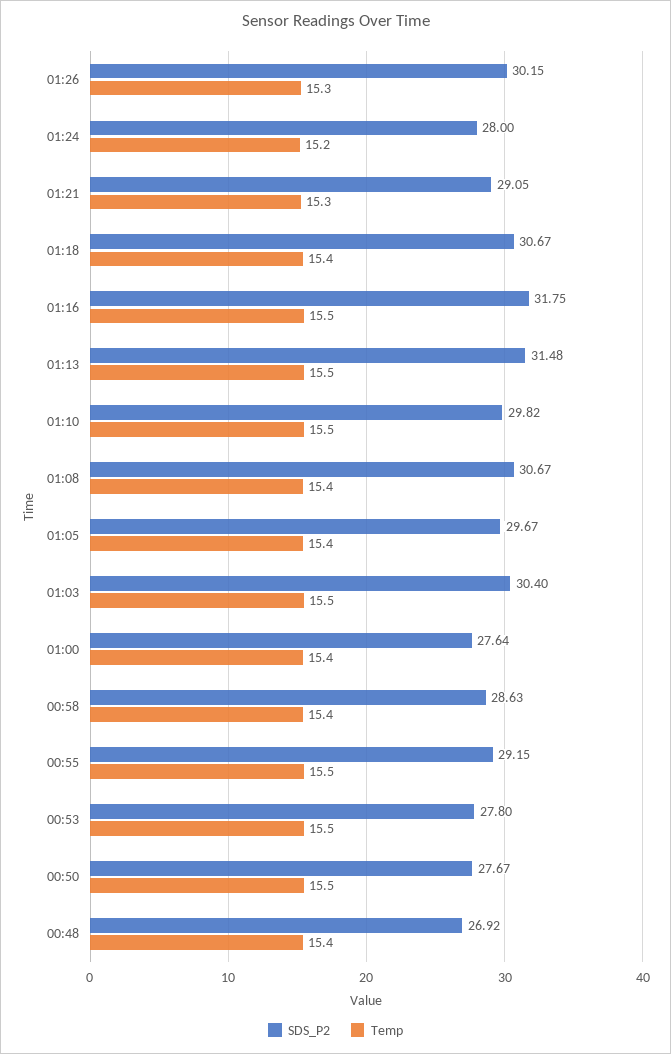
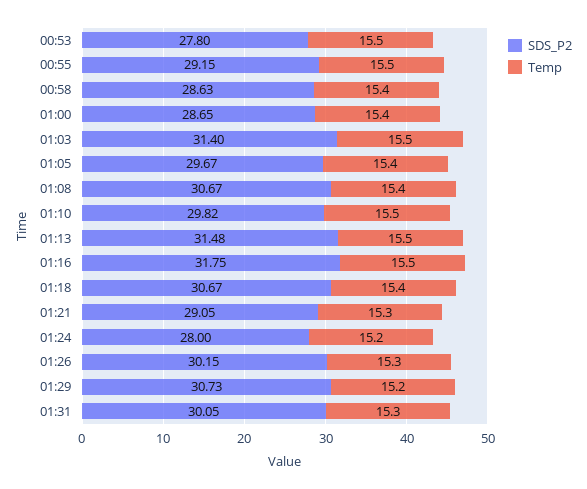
SDS_P2, 01:03: 30.4 -> 31.4
SDS_P2, 01:00: 27.64 -> 28.65
SDS_P2, 00:50: 27.67 -> none
Temp, 00:50: 15.5 -> none
SDS_P2, 00:48: 26.92 -> none
Temp, 00:48: 15.4 -> none
SDS_P2, 01:29: none -> 30.73
Temp, 01:29: none -> 15.2
SDS_P2, 01:31: none -> 30.05
Temp, 01:31: none -> 15.3

